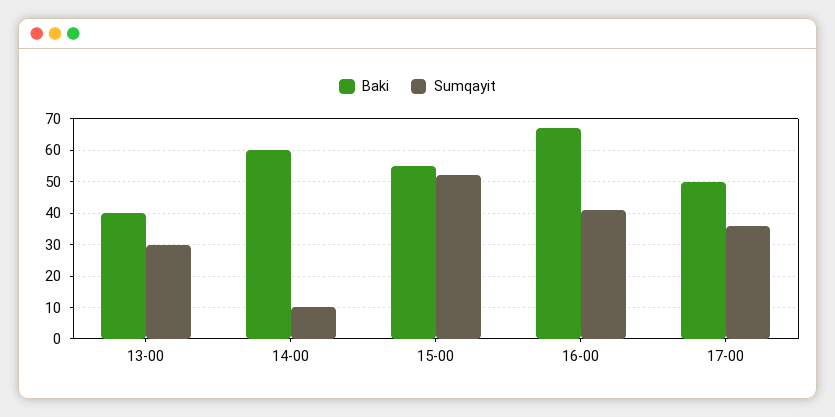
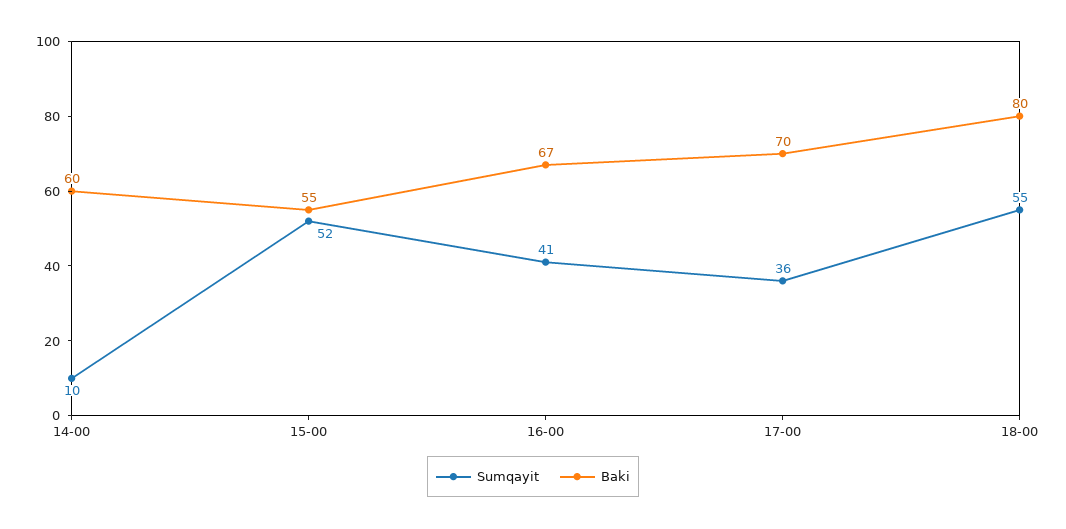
Baki, 13-00: 40 -> none
Sumqayit, 13-00: 30 -> none
Baki, 17-00: 50 -> 70
Sumqayit, 18-00: none -> 55
Baki, 18-00: none -> 80

